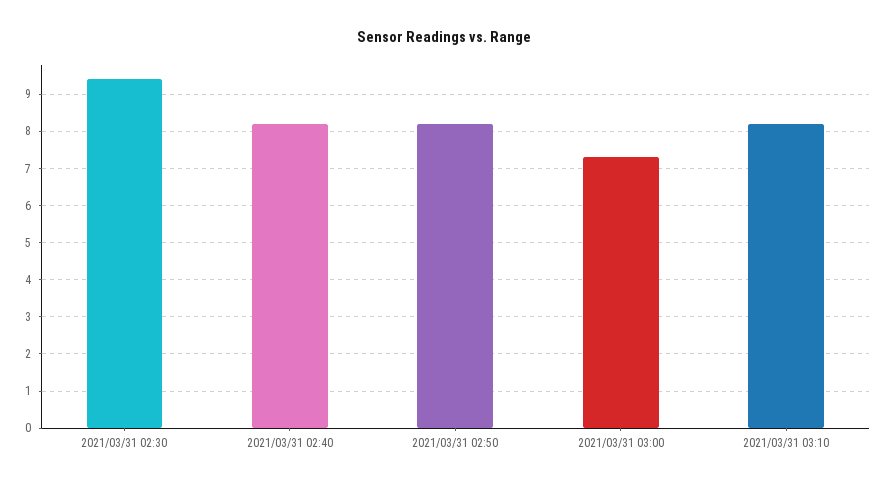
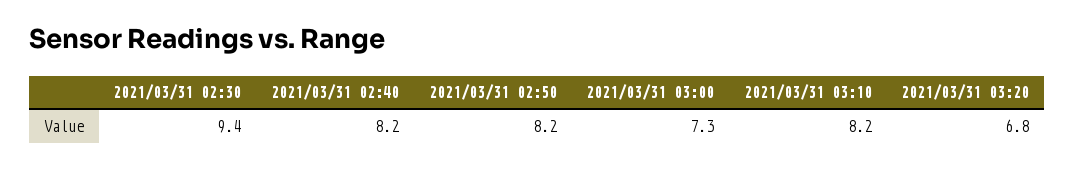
2021/03/31 03:20: none -> 6.8

